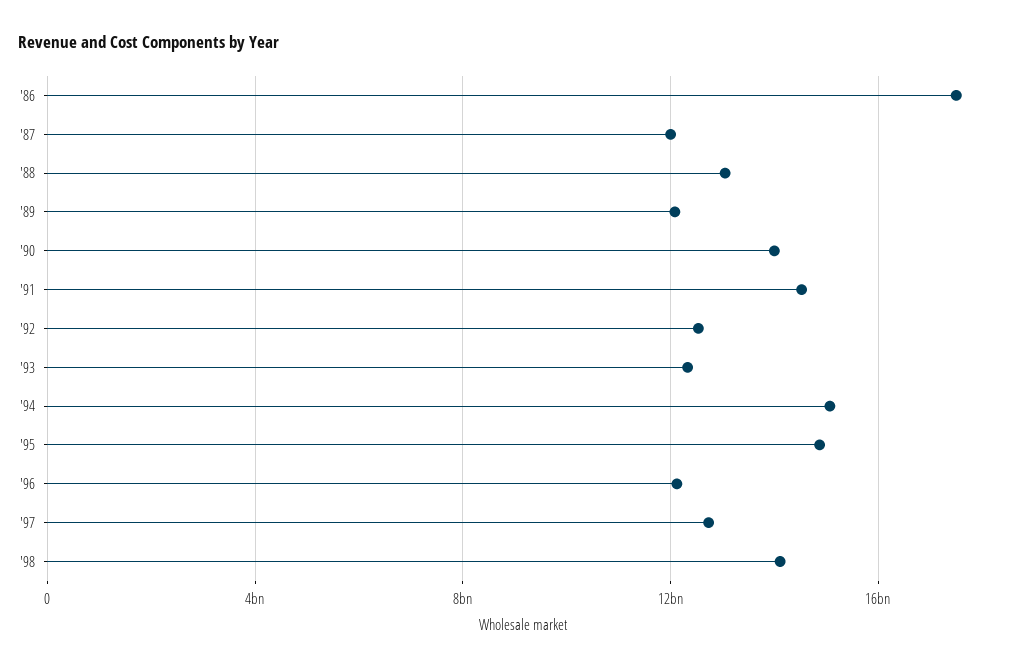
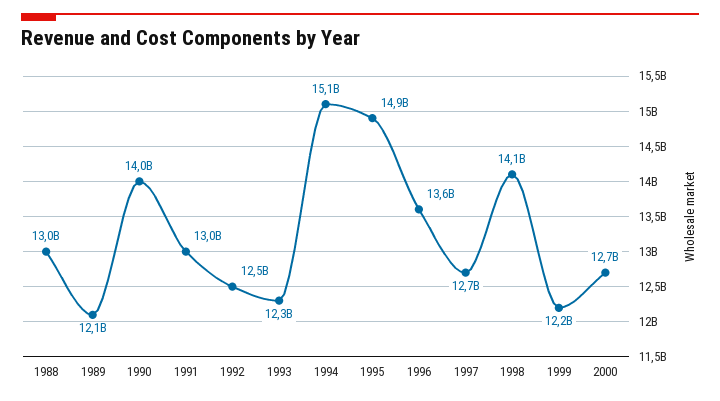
'86: 17500000000 -> none
'87: 12000000000 -> none
'91: 14500000000 -> 13000000000
'96: 12000000000 -> 13600000000
1999: none -> 12200000000
2000: none -> 12700000000

